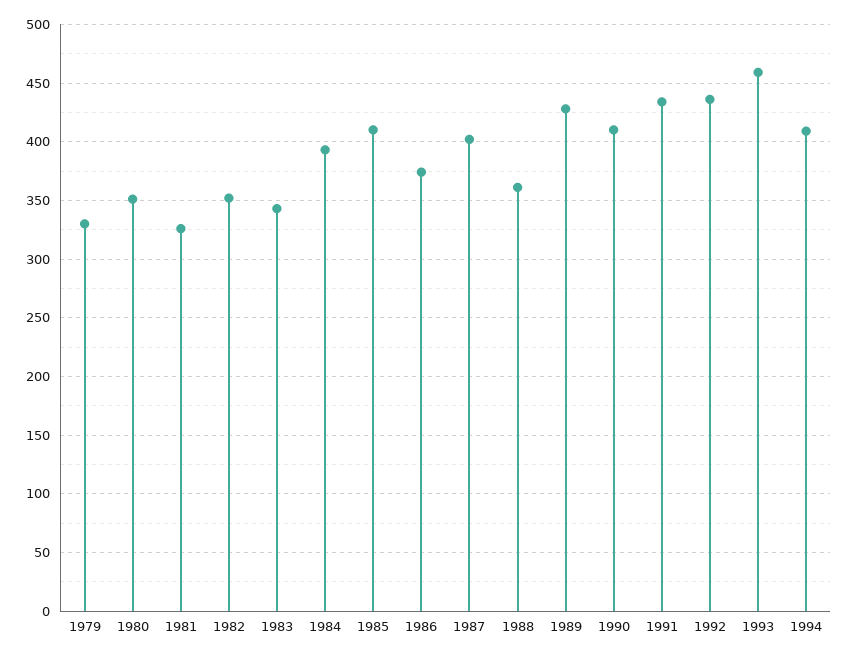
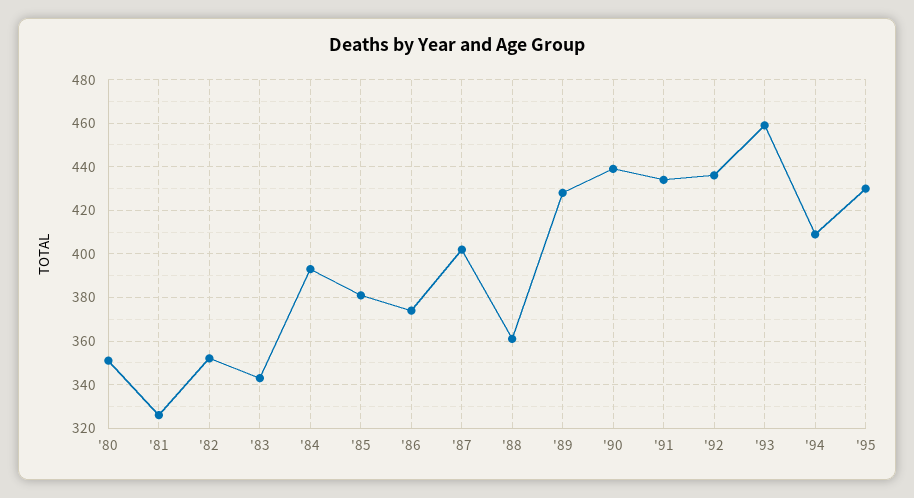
1979: 330 -> none
1985: 410 -> 380
1990: 410 -> 440
'95: none -> 430

